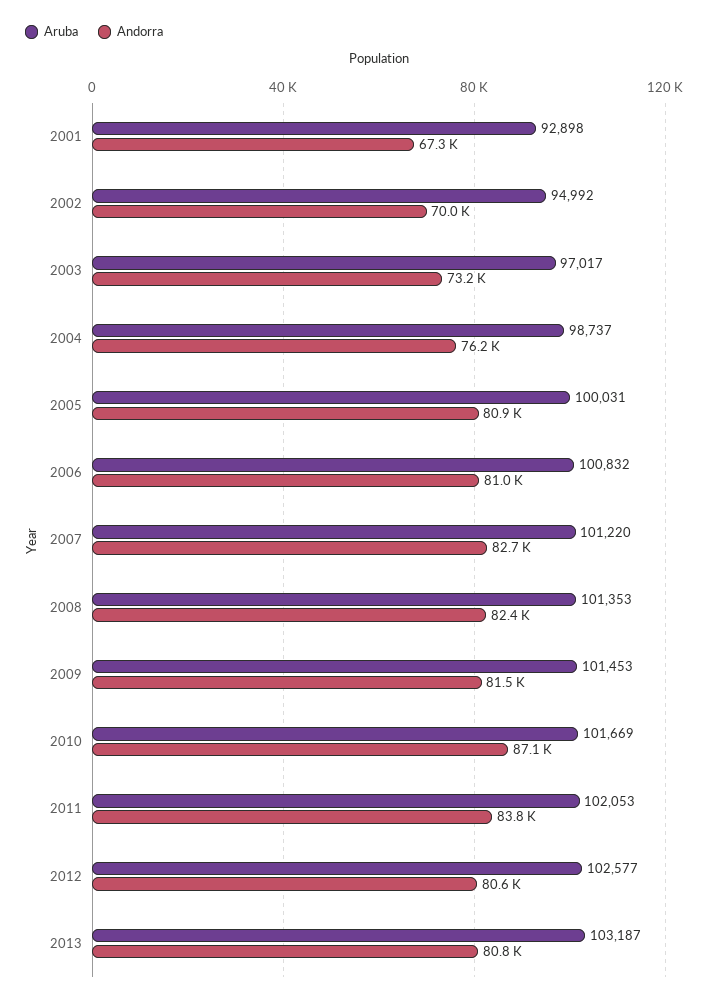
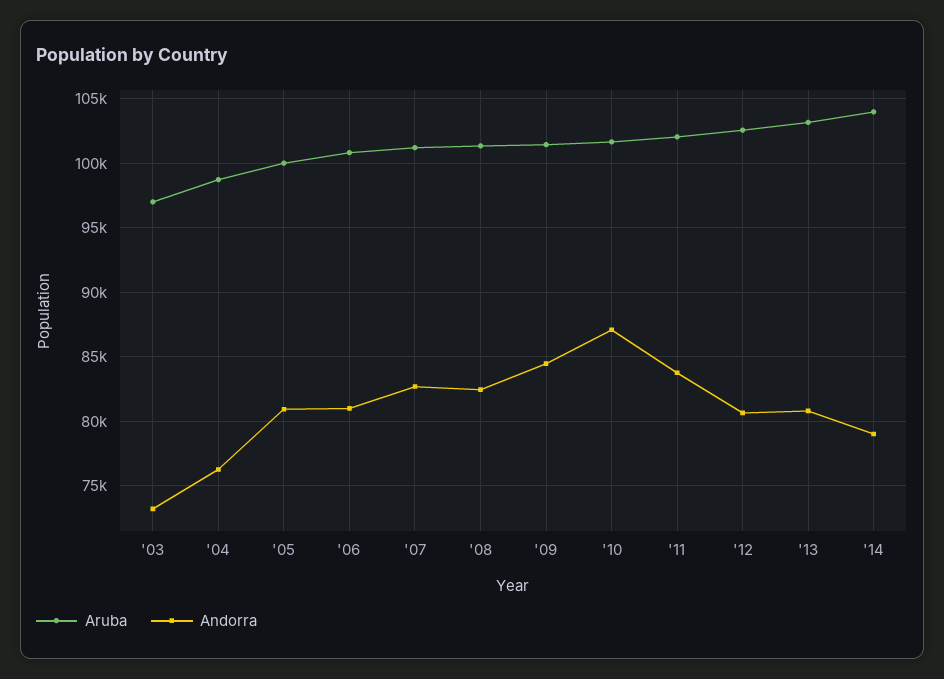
Aruba, 2001: 92898 -> none
Andorra, 2001: 67300 -> none
Aruba, 2002: 94992 -> none
Andorra, 2002: 70000 -> none
Andorra, 2009: 81500 -> 84500
Aruba, '14: none -> 104000
Andorra, '14: none -> 79000

